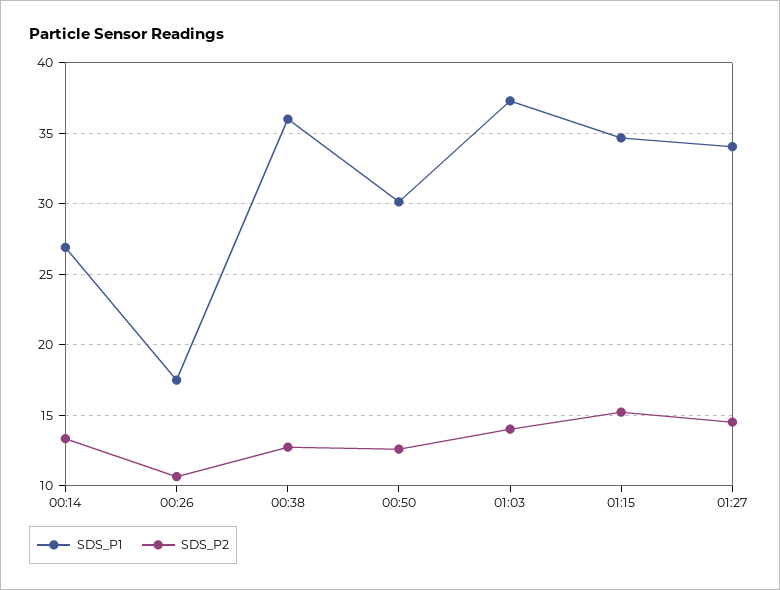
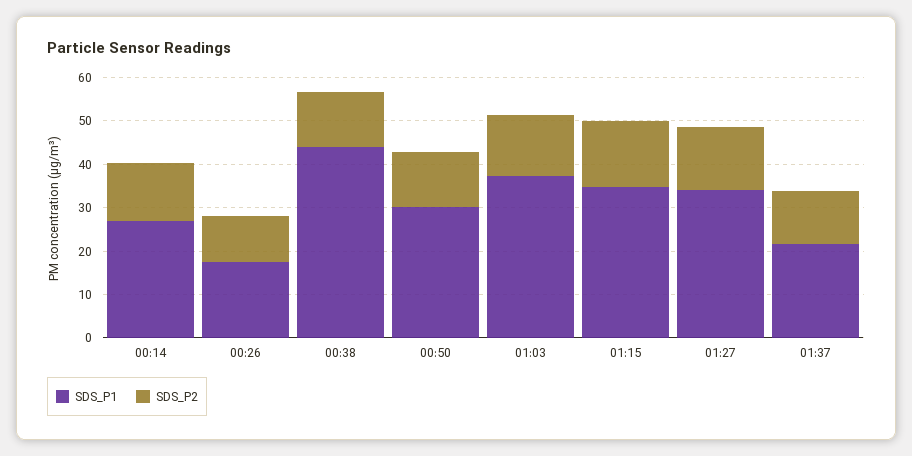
SDS_P1, 00:38: 36 -> 44
SDS_P1, 01:37: none -> 22
SDS_P2, 01:37: none -> 12

